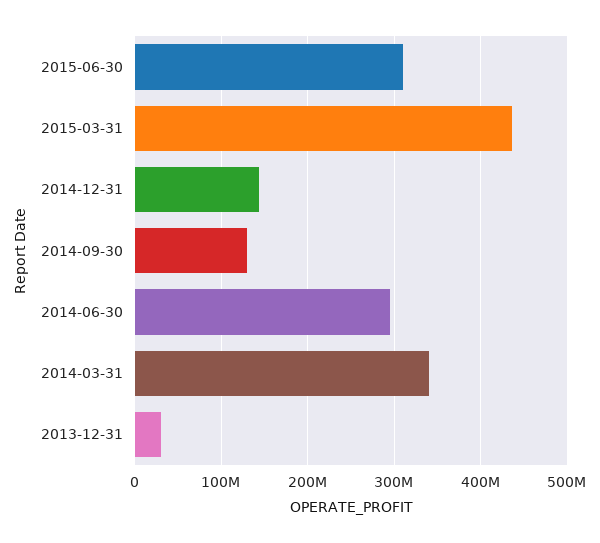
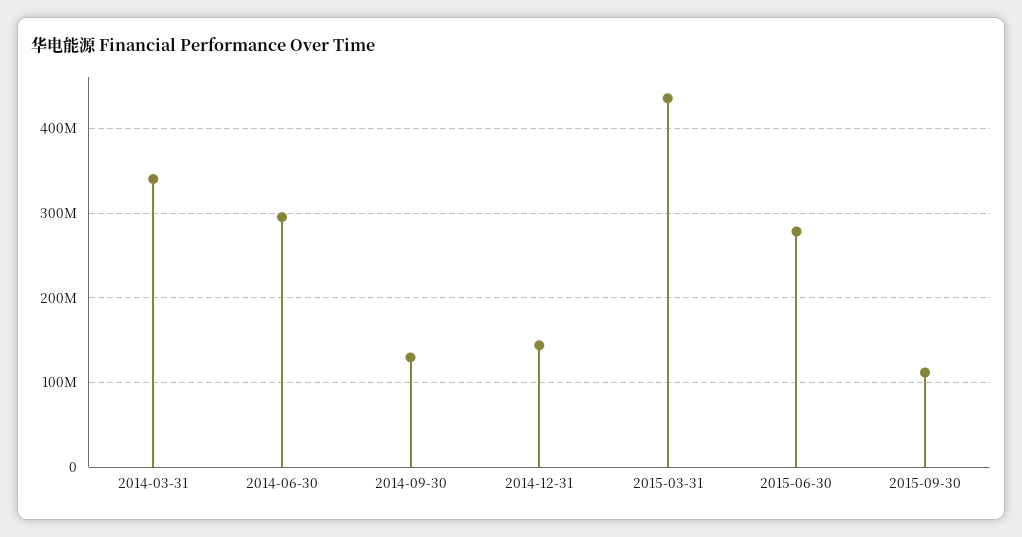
2015-06-30: 310000000 -> 280000000
2013-12-31: 30000000 -> none
2015-09-30: none -> 110000000

